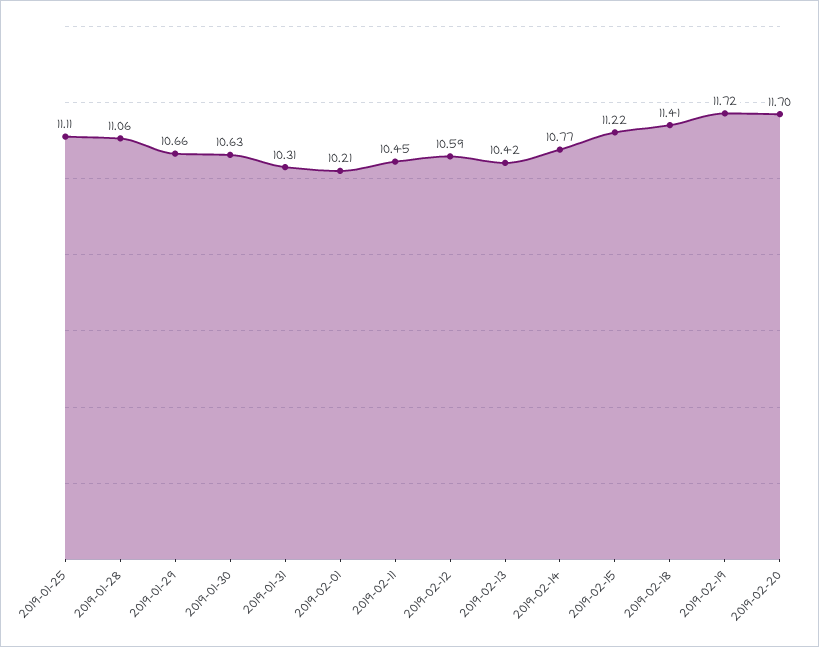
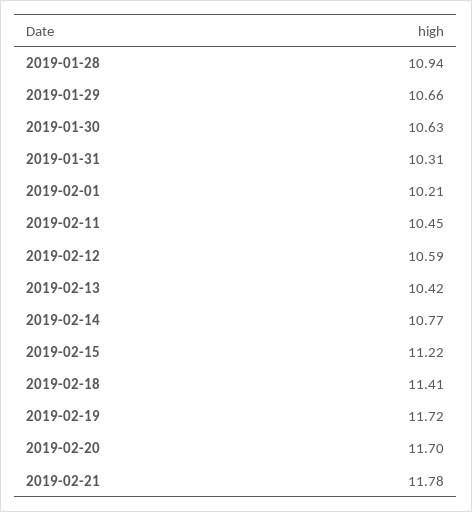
2019-01-25: 11.11 -> none
2019-01-28: 11.06 -> 10.94
2019-02-21: none -> 11.78

